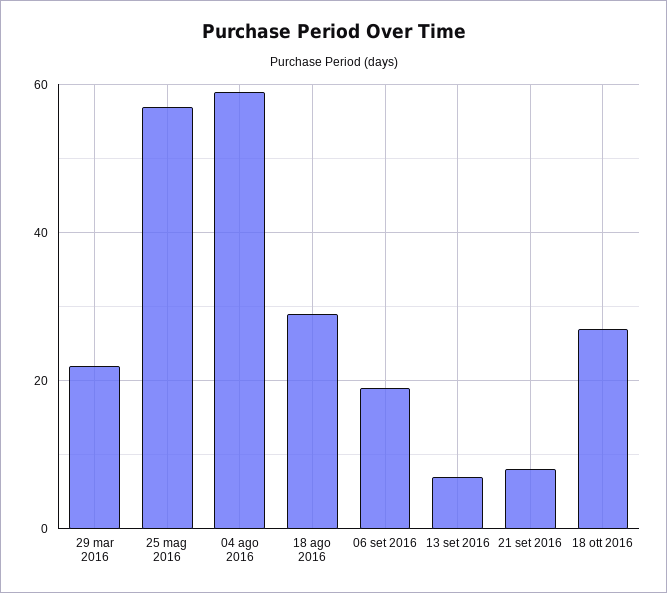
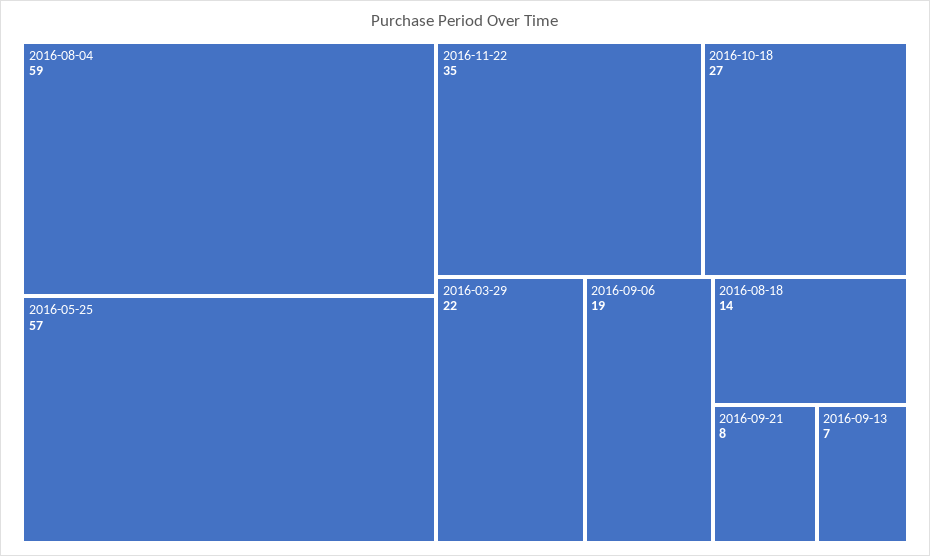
18 ago 2016: 30 -> 14
2016-11-22: none -> 35

